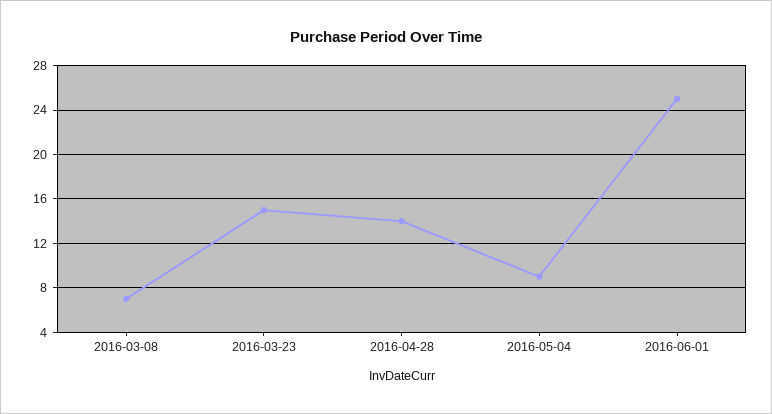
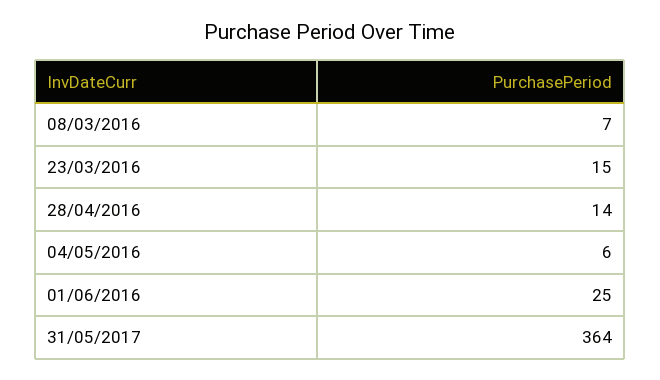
2016-05-04: 9 -> 6
31/05/2017: none -> 364

